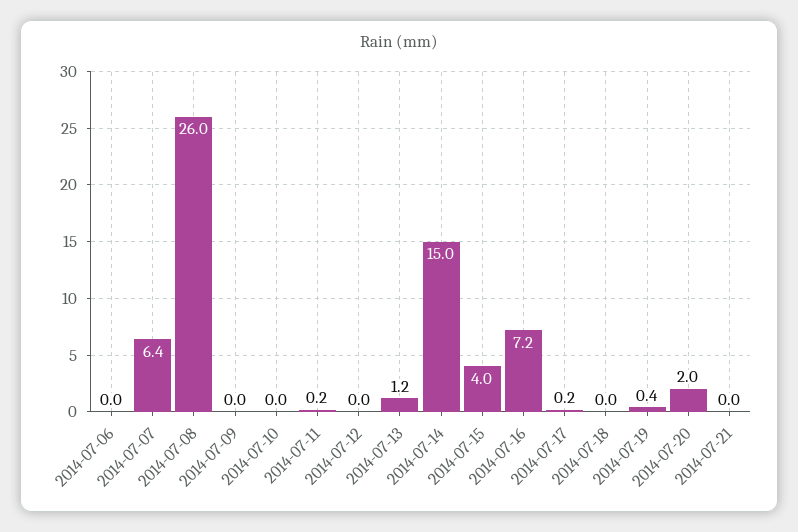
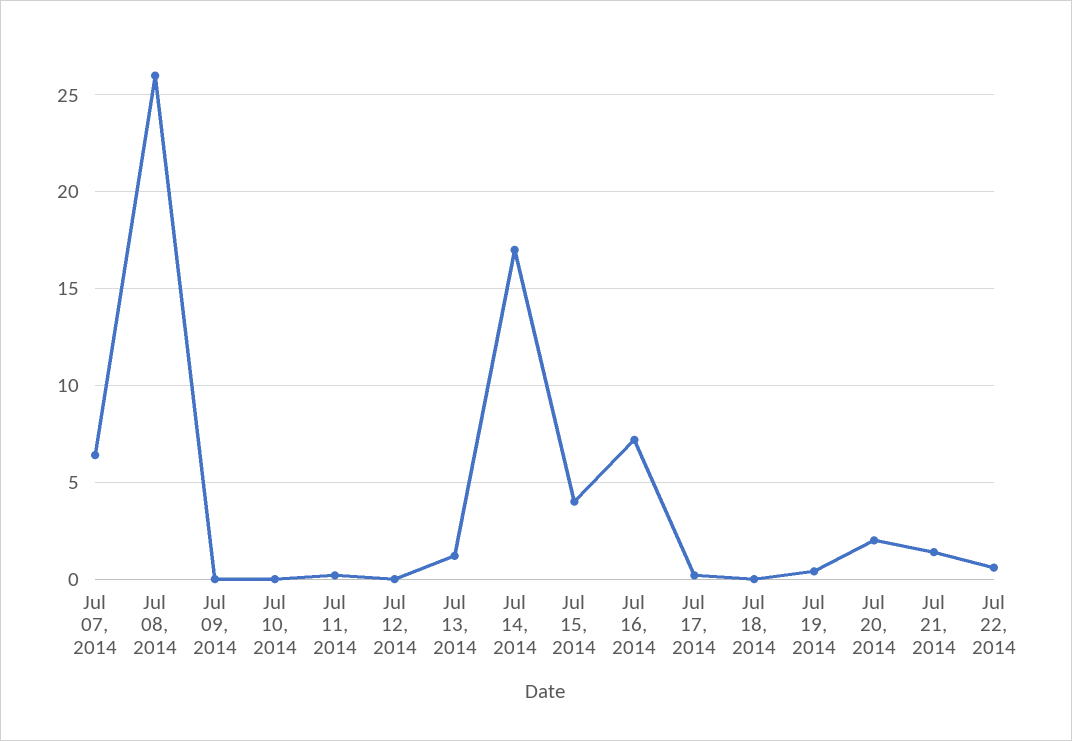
2014-07-06: 0 -> none
2014-07-14: 15 -> 17
2014-07-21: 0 -> 1.5
Jul 22, 2014: none -> 0.5

